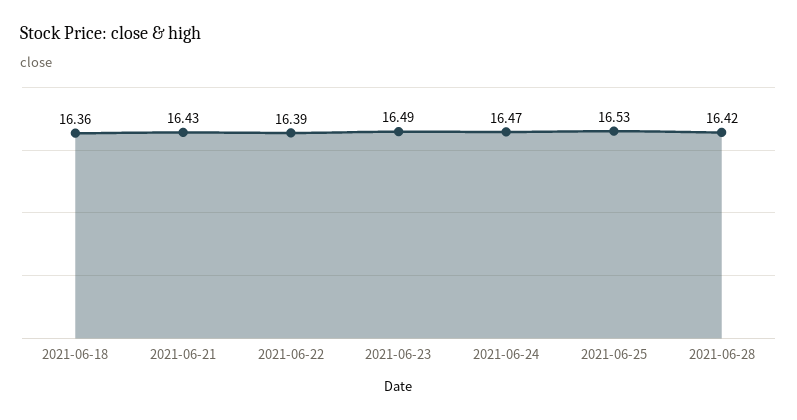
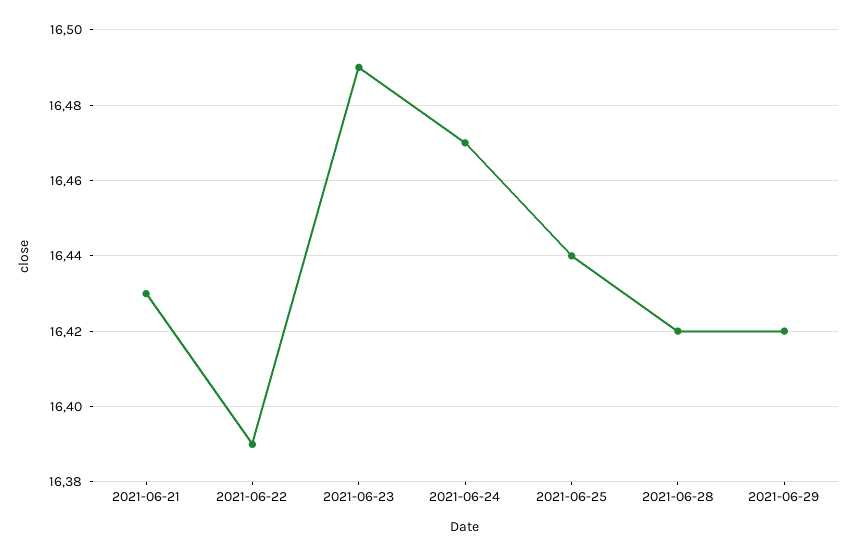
2021-06-18: 16.36 -> none
2021-06-25: 16.53 -> 16.44
2021-06-29: none -> 16.42

